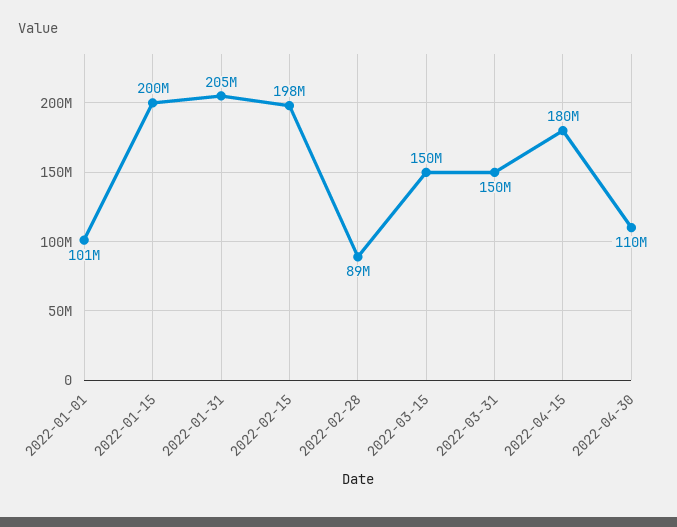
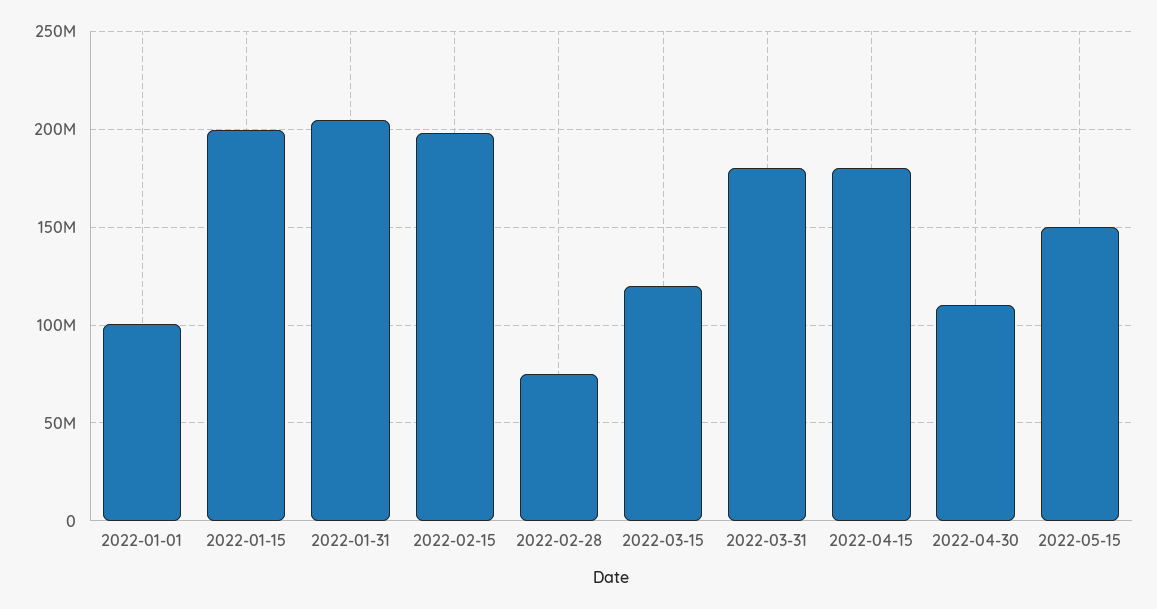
2022-02-28: 89000000 -> 75000000
2022-03-15: 150000000 -> 120000000
2022-03-31: 150000000 -> 180000000
2022-05-15: none -> 150000000

